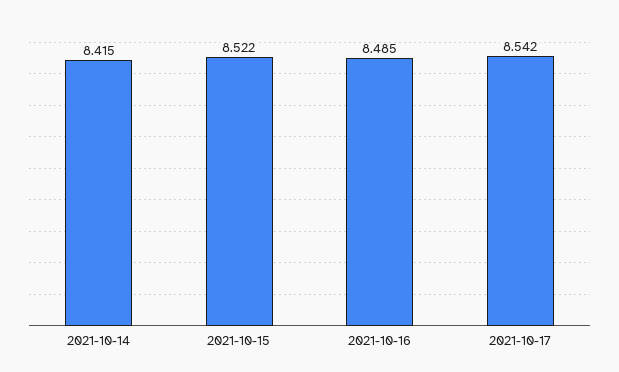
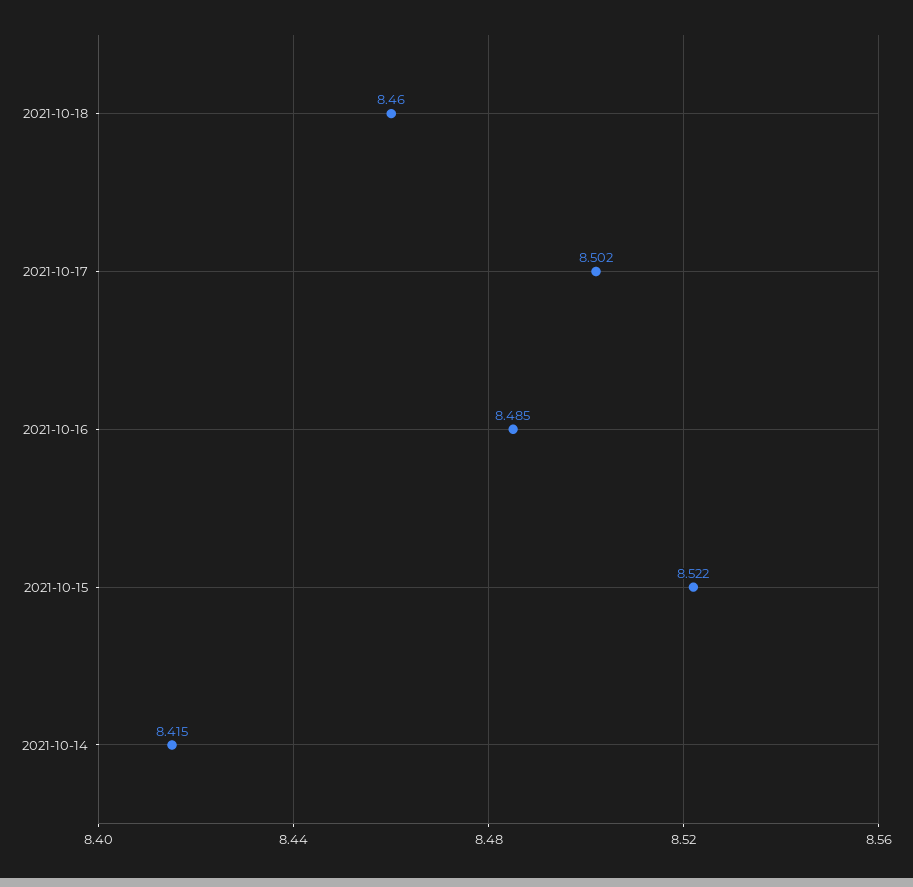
2021-10-17: 8.542 -> 8.502
2021-10-18: none -> 8.46

